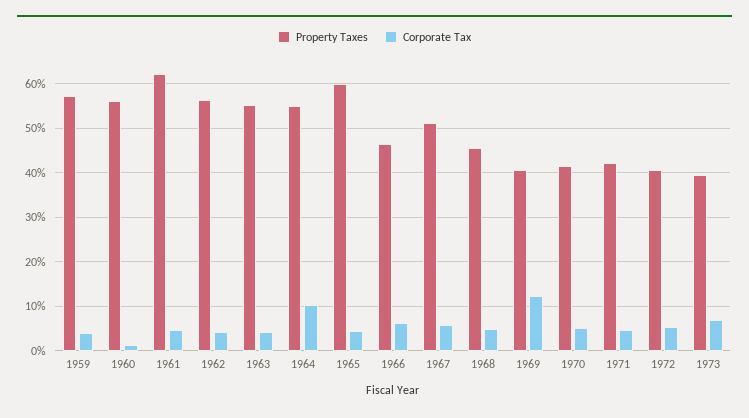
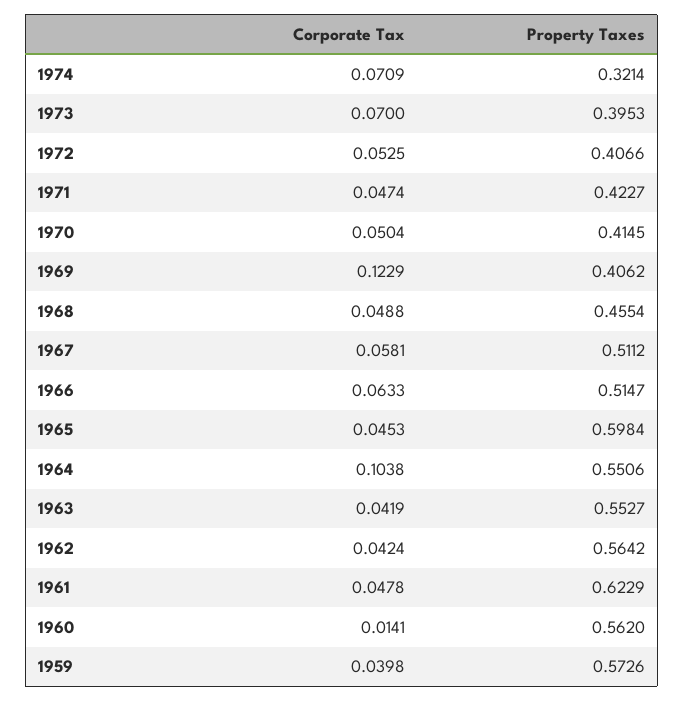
Property Taxes, 1966: 0.46 -> 0.5147
Corporate Tax, 1974: none -> 0.0709
Property Taxes, 1974: none -> 0.3214

